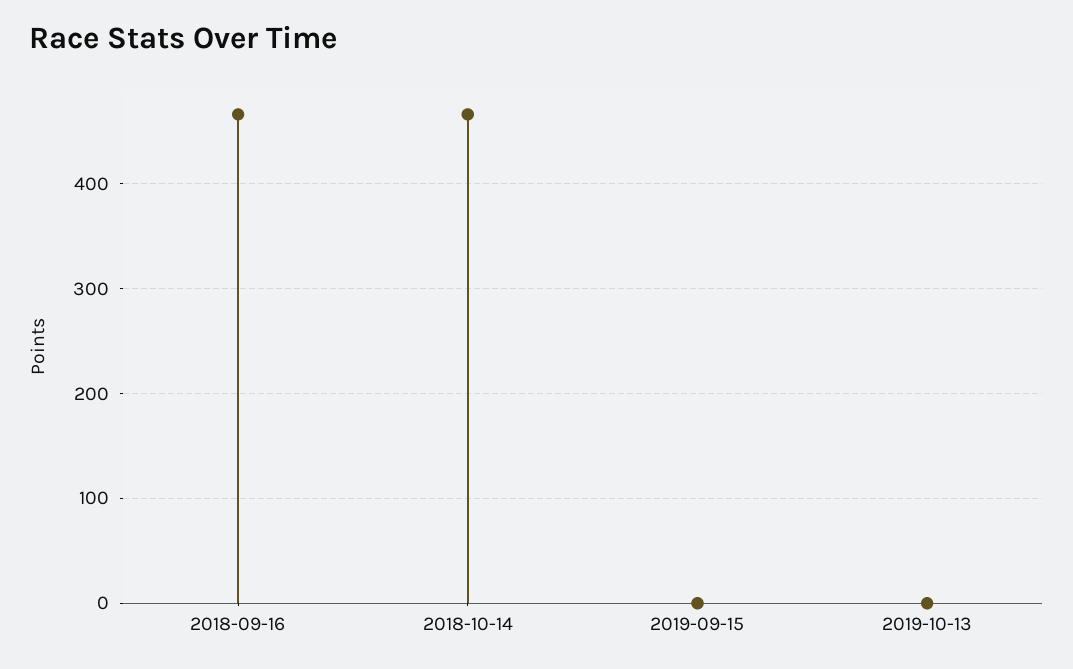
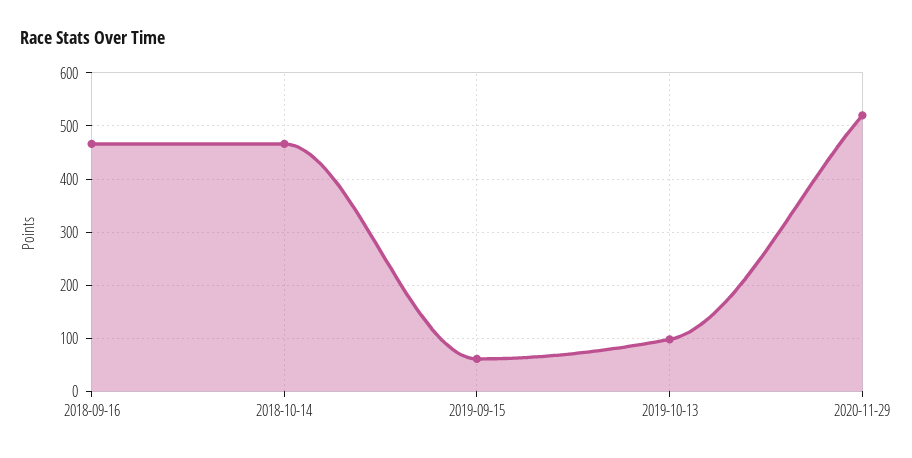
2019-09-15: 0 -> 60
2019-10-13: 0 -> 100
2020-11-29: none -> 520

